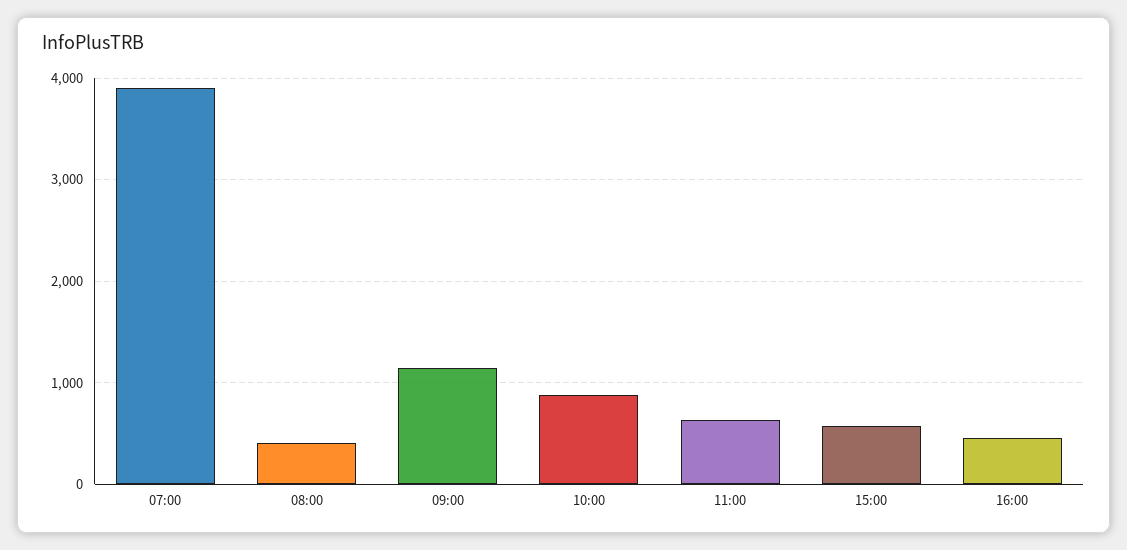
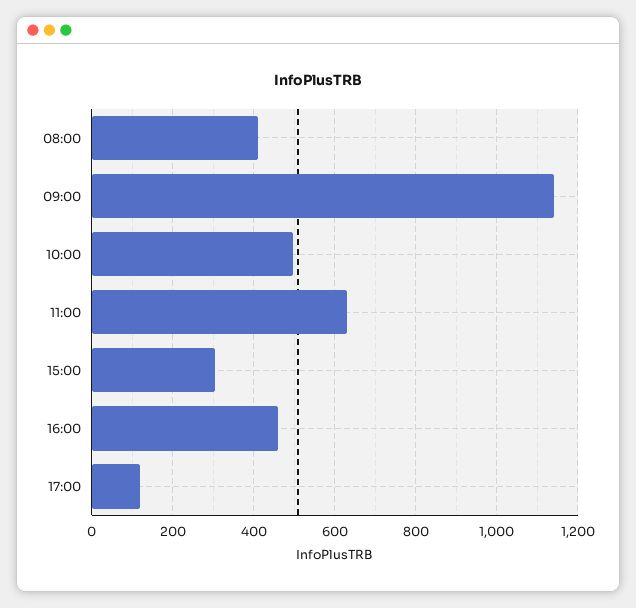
07:00: 3900 -> none
10:00: 900 -> 500
15:00: 600 -> 300
17:00: none -> 120

